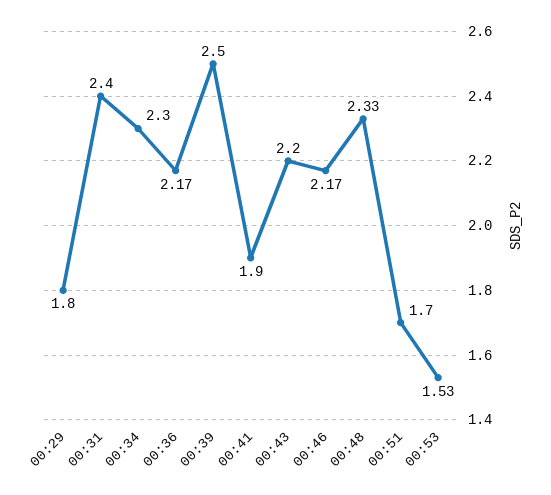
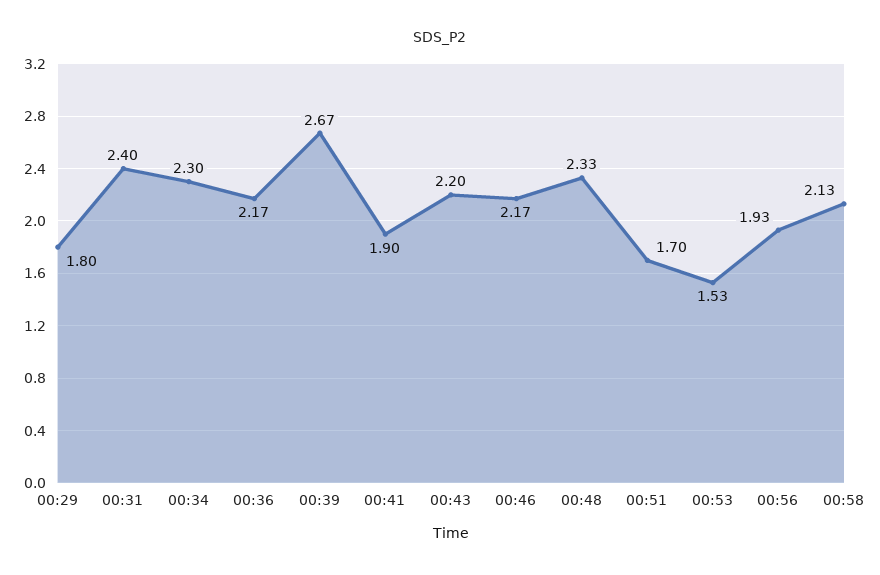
00:39: 2.5 -> 2.67
00:56: none -> 1.93
00:58: none -> 2.13

